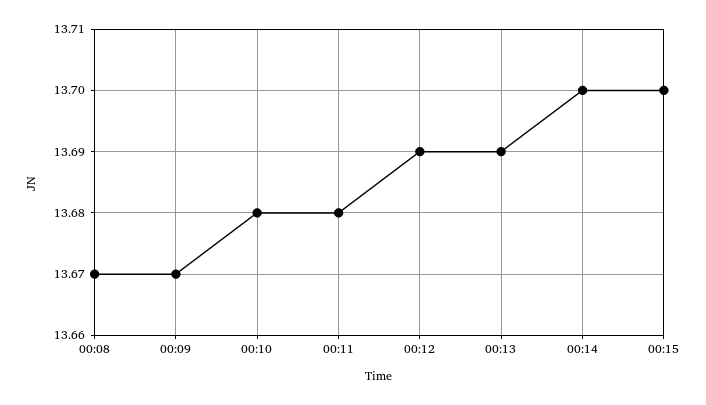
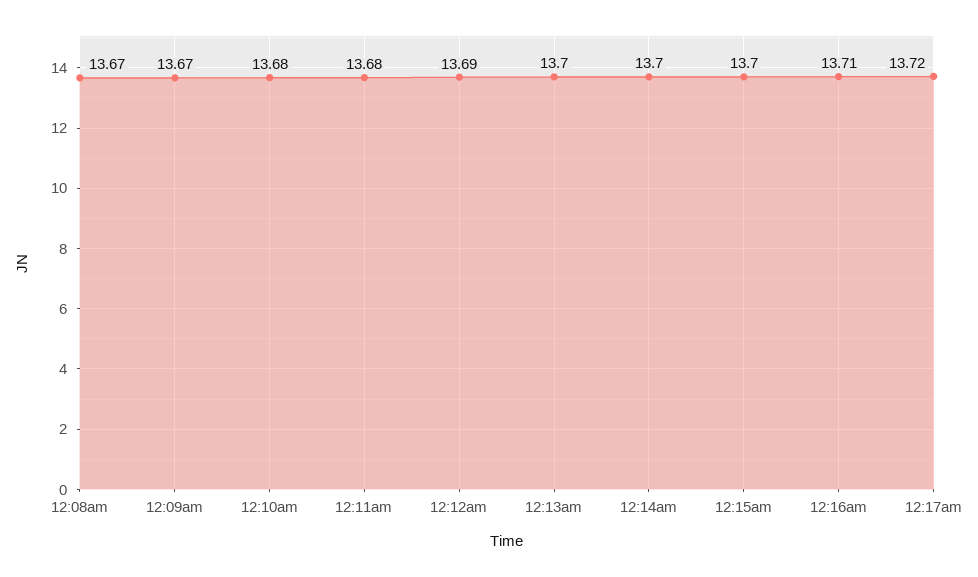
00:13: 13.69 -> 13.7
12:16am: none -> 13.71
12:17am: none -> 13.72

